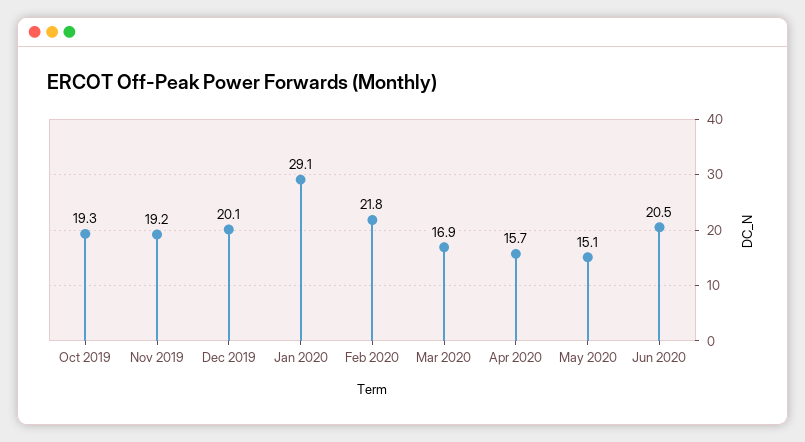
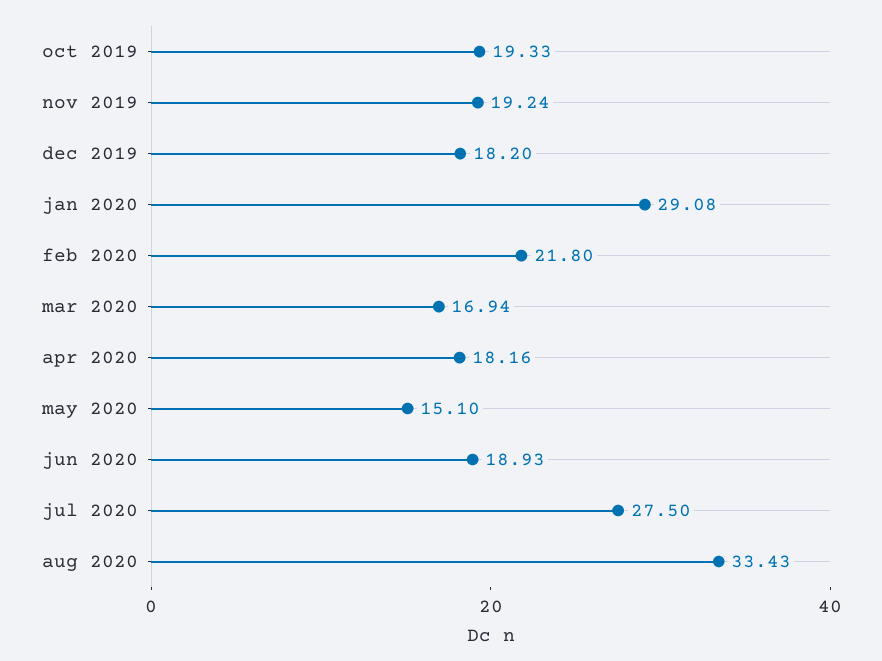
Dec 2019: 20.1 -> 18.2
Apr 2020: 15.7 -> 18.16
Jun 2020: 20.5 -> 18.93
jul 2020: none -> 27.5
aug 2020: none -> 33.43

